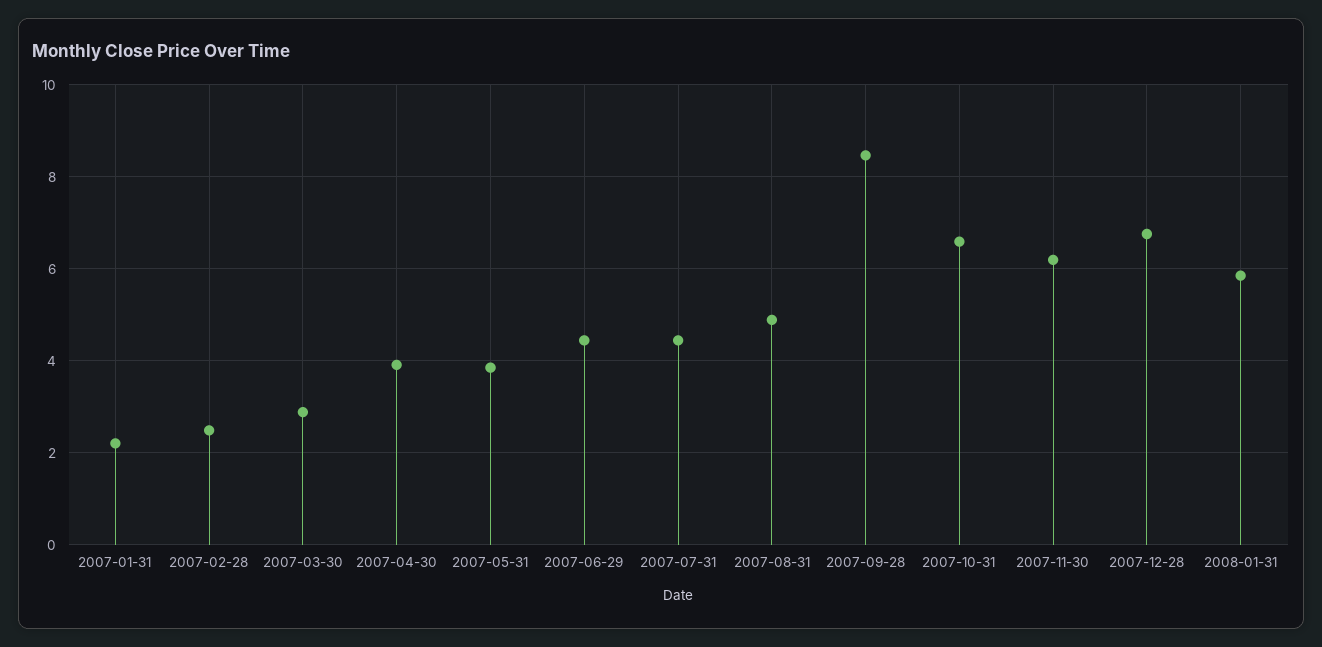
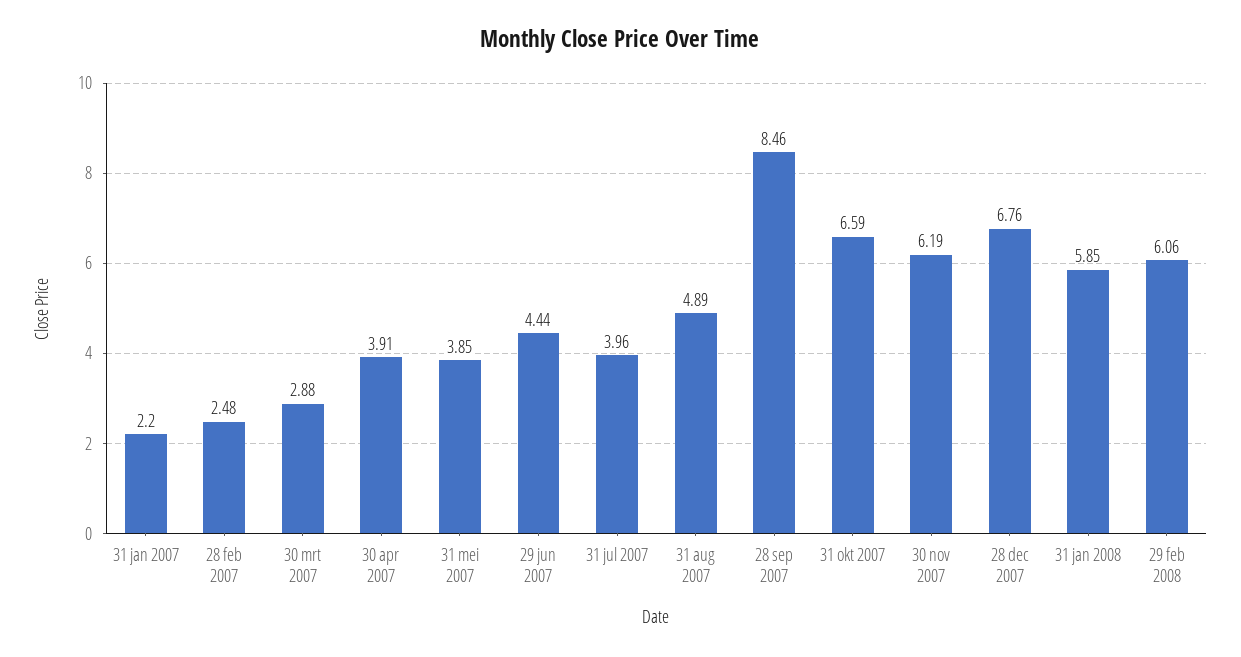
2007-07-31: 4.4 -> 3.96
29 feb 2008: none -> 6.06

